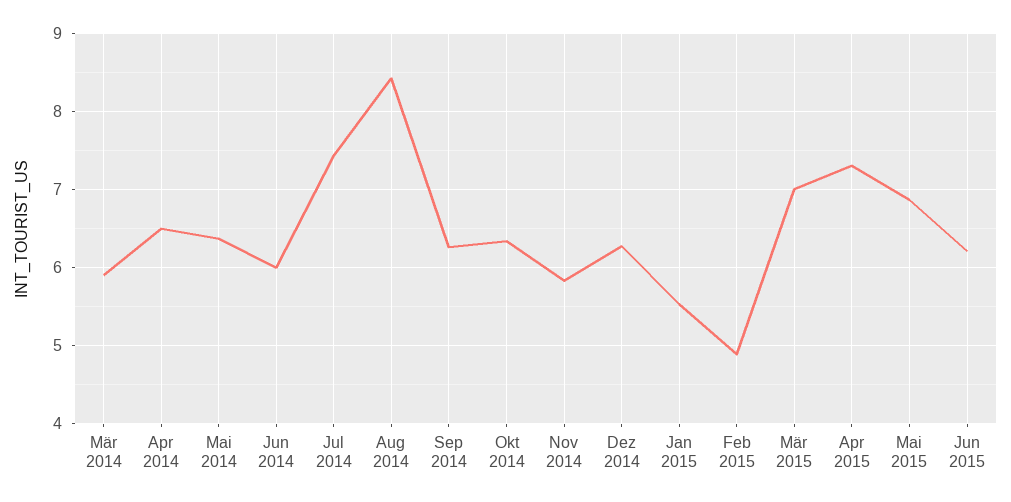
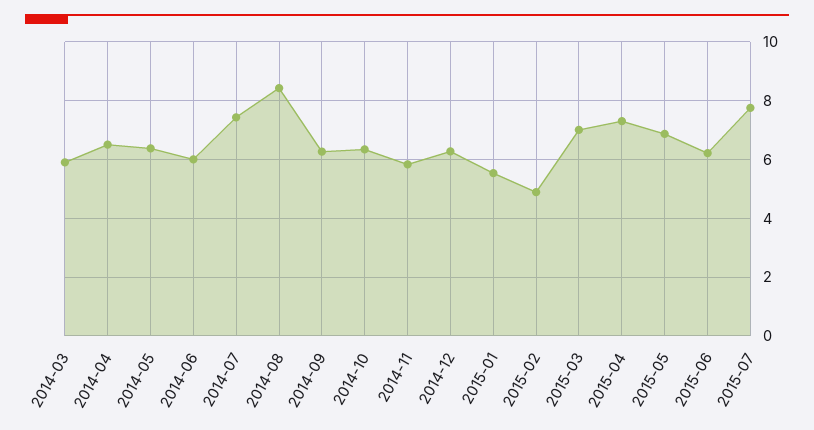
2015-07: none -> 7.75

